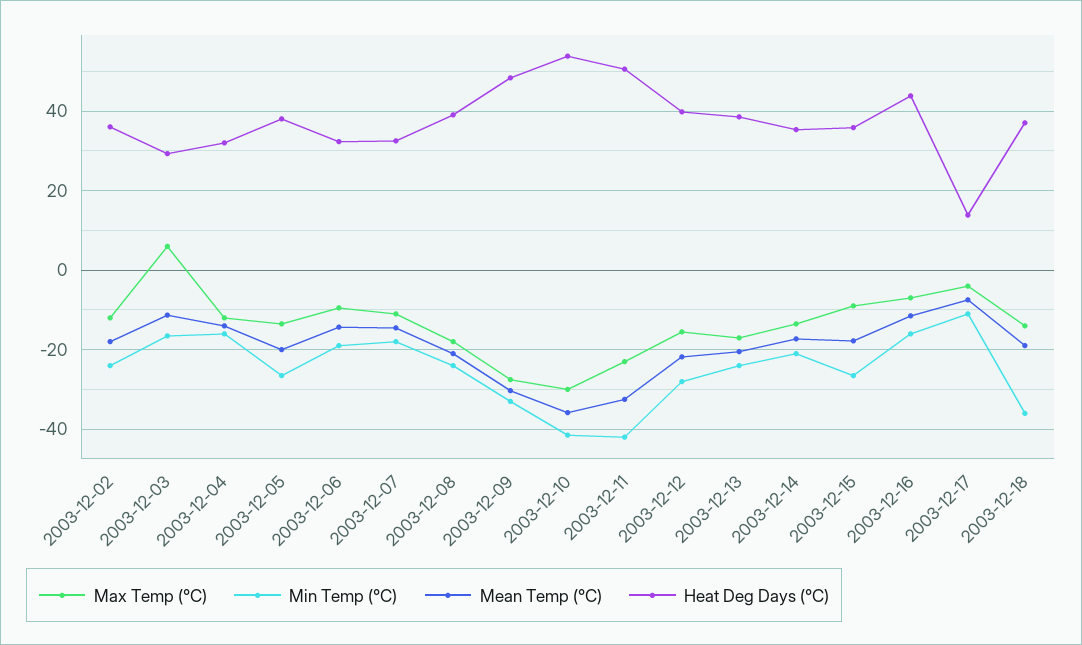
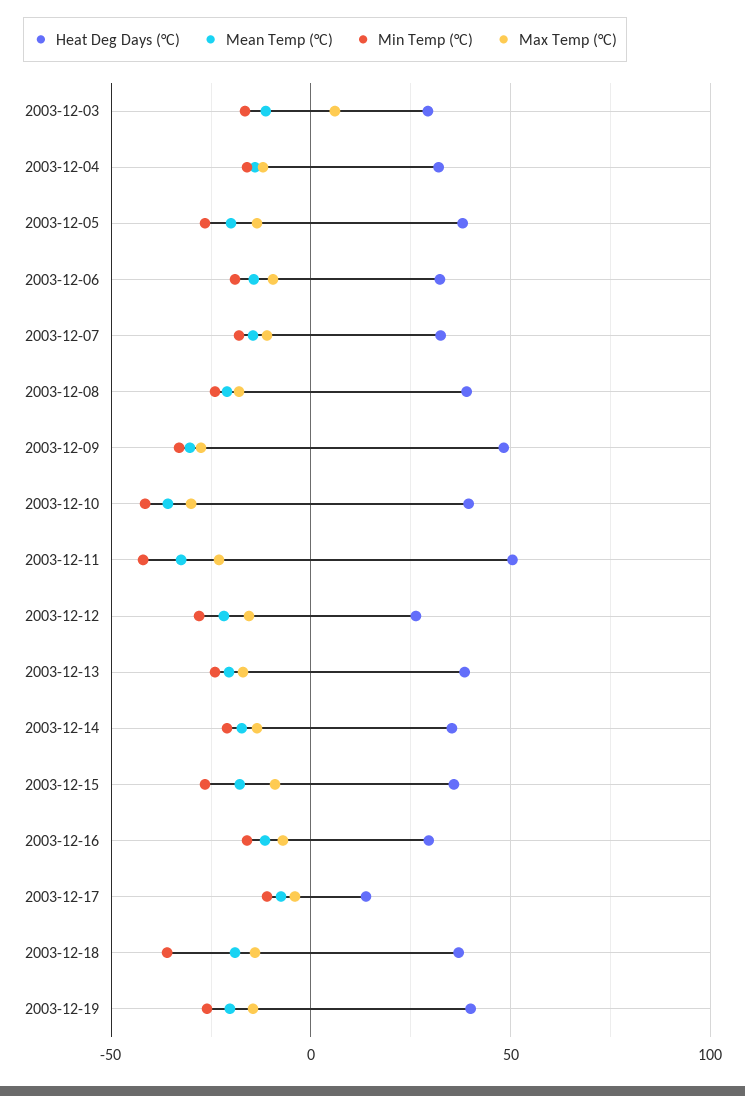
Max Temp (°C), 2003-12-02: -12 -> none
Min Temp (°C), 2003-12-02: -24 -> none
Mean Temp (°C), 2003-12-02: -18 -> none
Heat Deg Days (°C), 2003-12-02: 36 -> none
Heat Deg Days (°C), 2003-12-10: 54 -> 40
Heat Deg Days (°C), 2003-12-12: 40 -> 25
Heat Deg Days (°C), 2003-12-16: 44 -> 30
Heat Deg Days (°C), 2003-12-19: none -> 40
Mean Temp (°C), 2003-12-19: none -> -20
Min Temp (°C), 2003-12-19: none -> -25
Max Temp (°C), 2003-12-19: none -> -15

